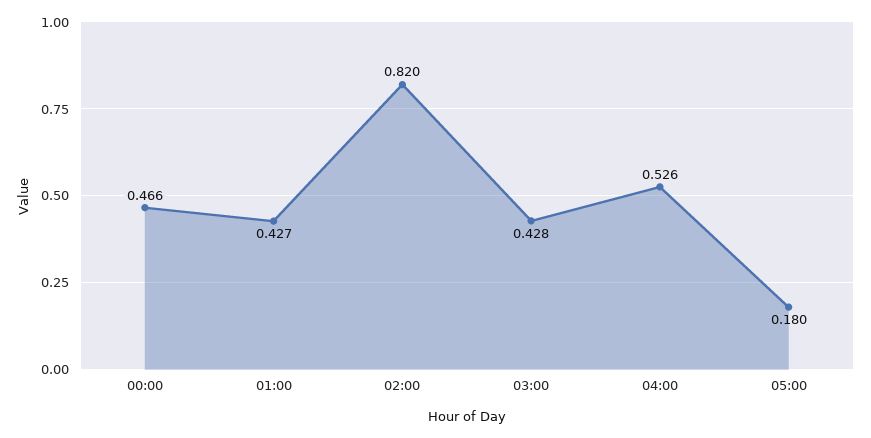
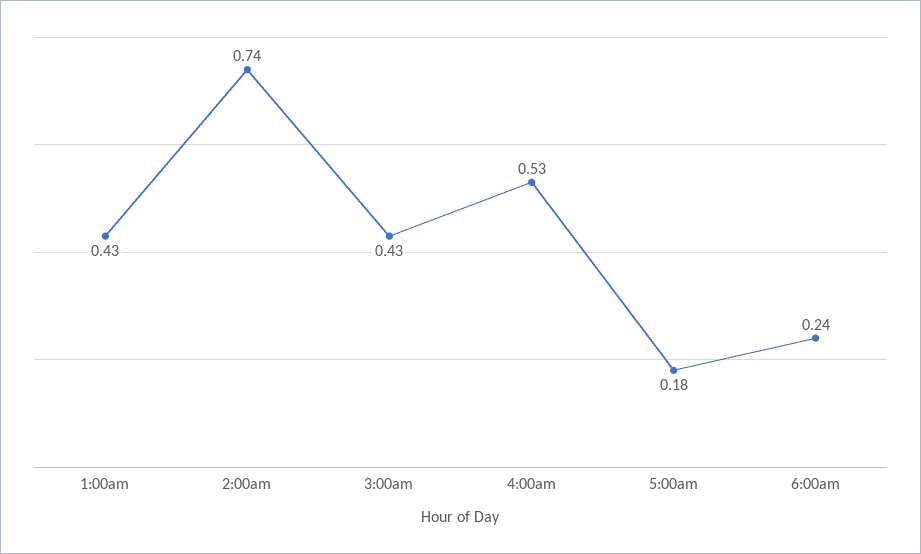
00:00: 0.466 -> none
02:00: 0.82 -> 0.74
6:00am: none -> 0.24

